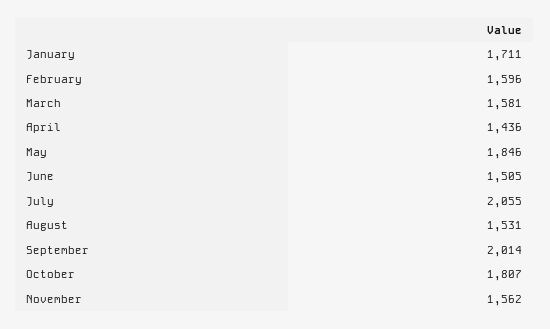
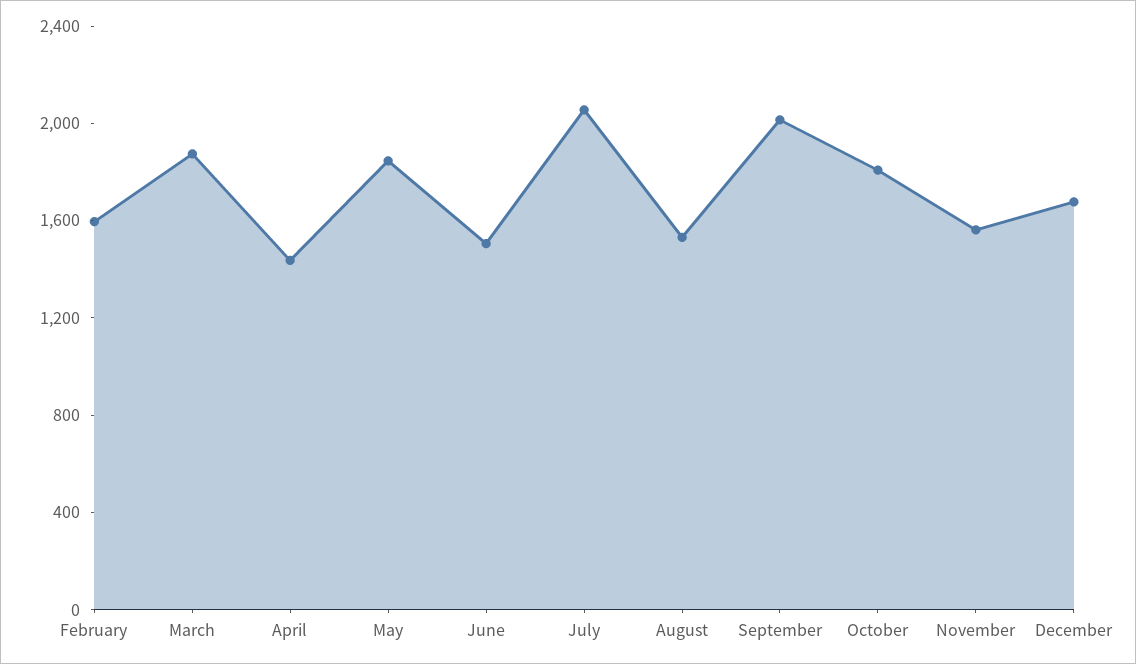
January: 1711 -> none
March: 1581 -> 1900
December: none -> 1700

